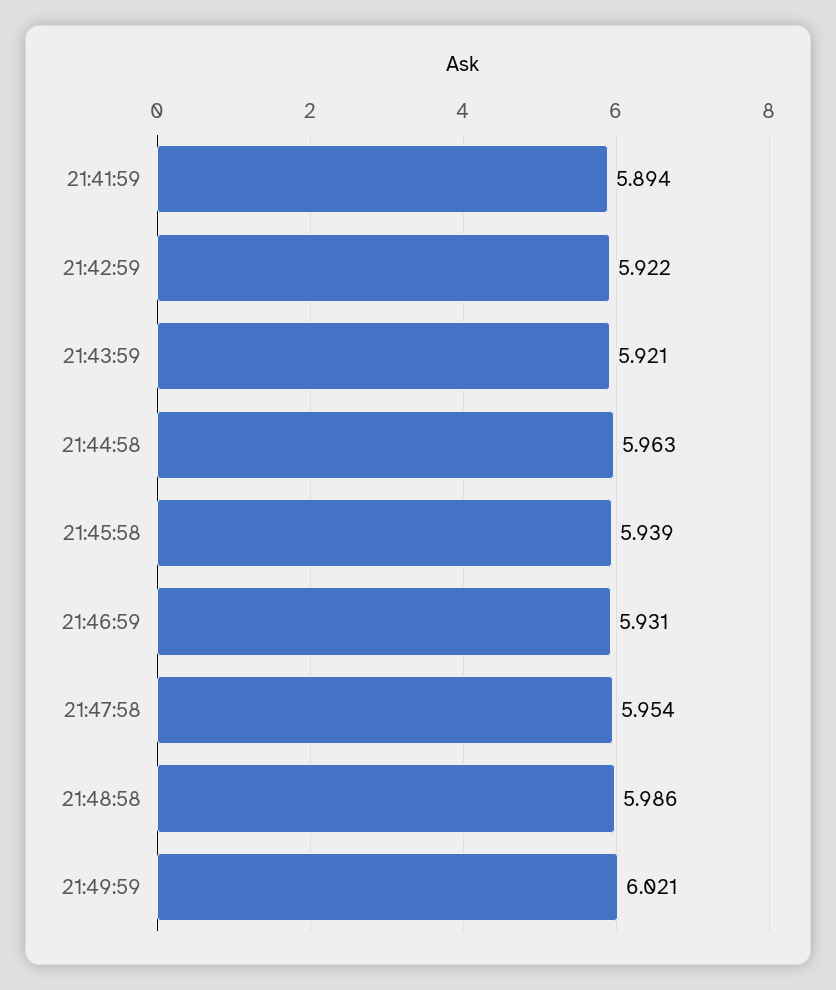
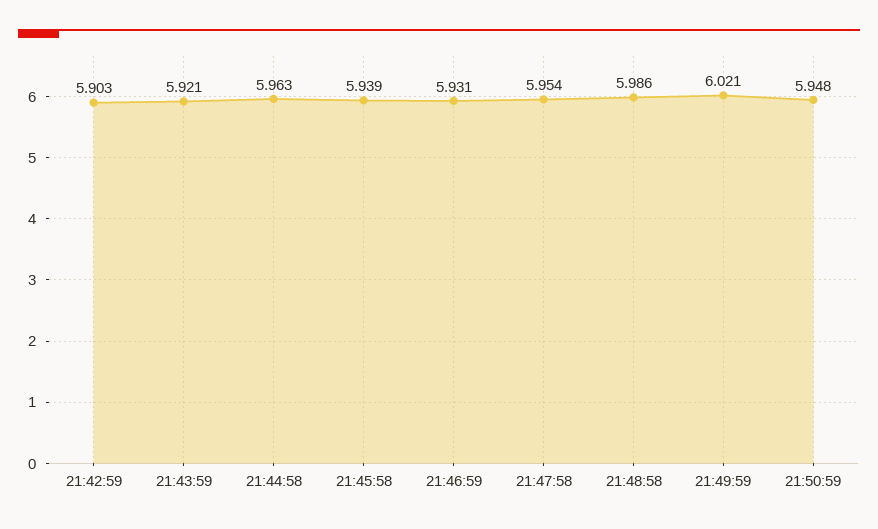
21:41:59: 5.894 -> none
21:42:59: 5.922 -> 5.903
21:50:59: none -> 5.948

